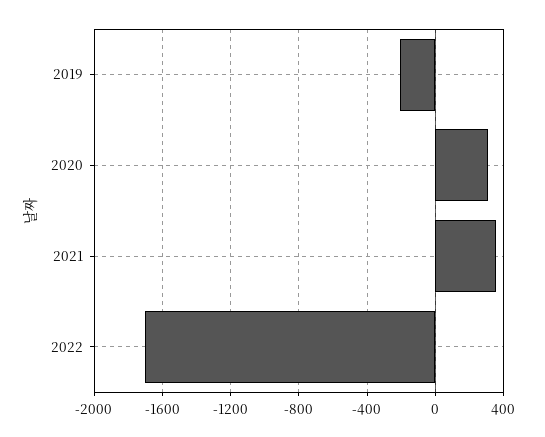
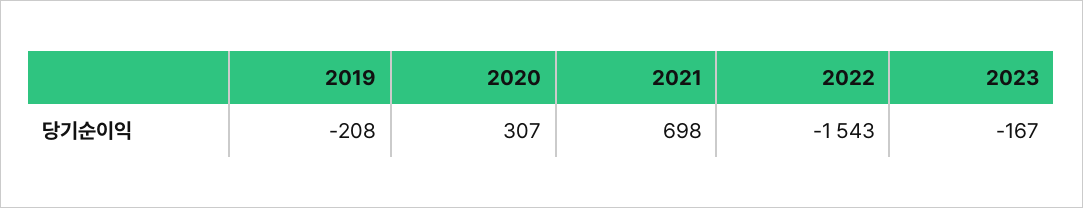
2021: 350 -> 698
2022: -1700 -> -1543
2023: none -> -167

